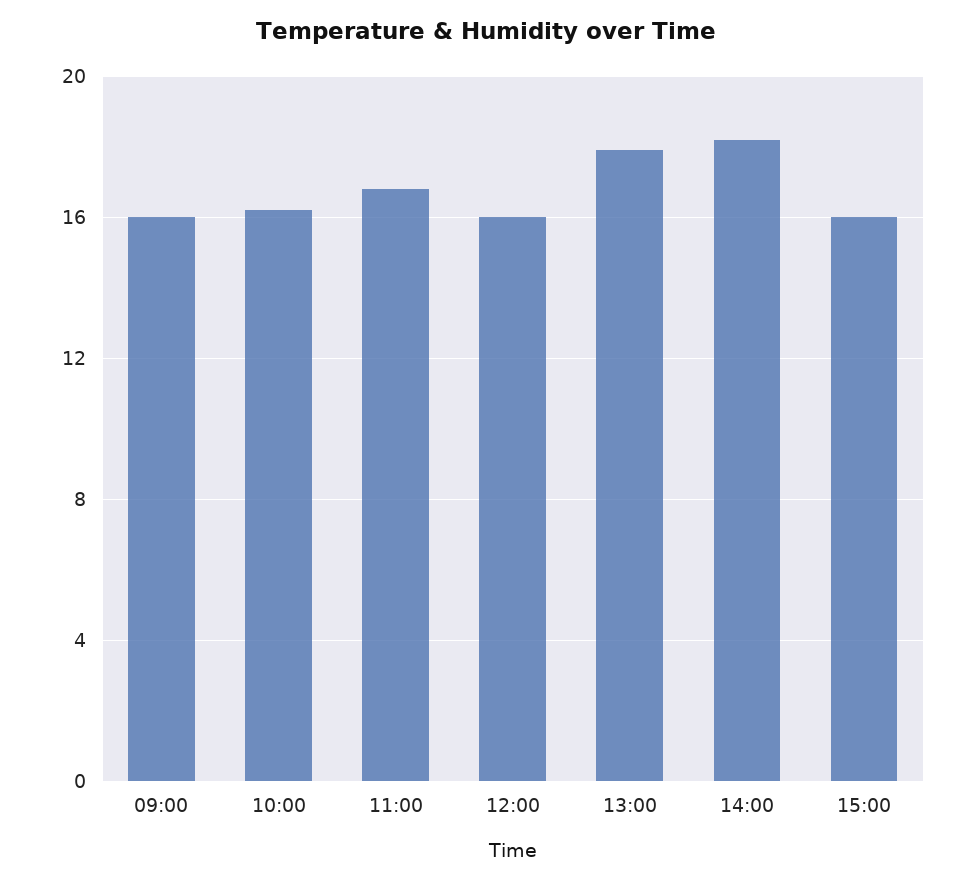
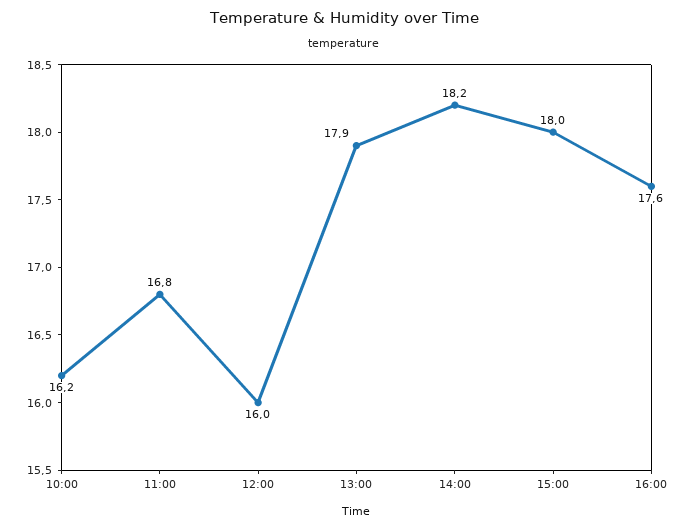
09:00: 16 -> none
15:00: 16 -> 18
16:00: none -> 17.6

